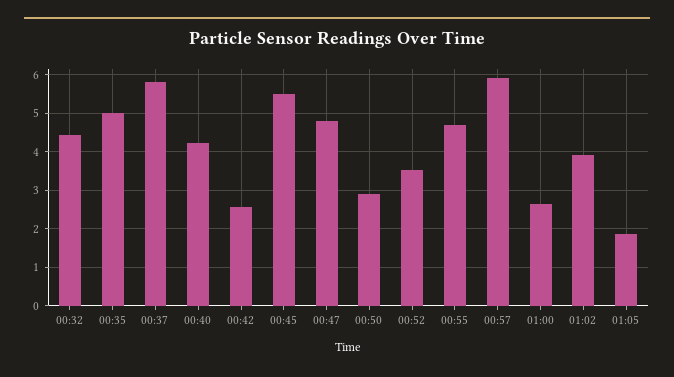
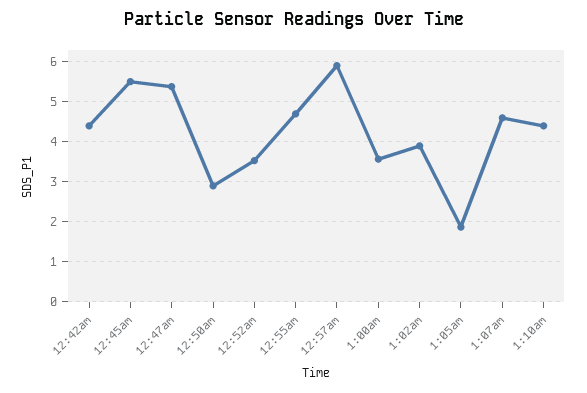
00:32: 4.4 -> none
00:35: 5 -> none
00:37: 5.8 -> none
00:40: 4.2 -> none
00:42: 2.6 -> 4.4
00:47: 4.8 -> 5.4
01:00: 2.6 -> 3.6
1:07am: none -> 4.6
1:10am: none -> 4.4

